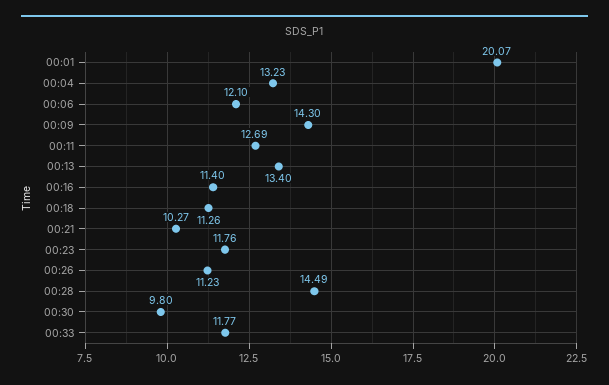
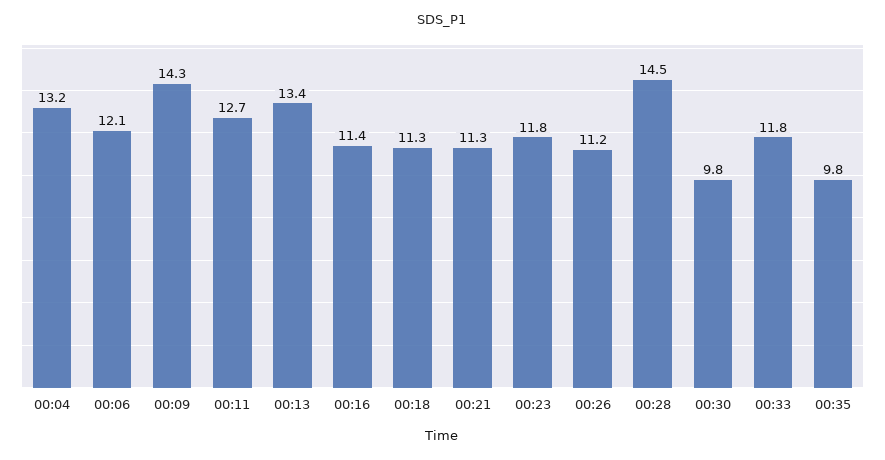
00:01: 20.07 -> none
00:21: 10.27 -> 11.3
00:35: none -> 9.8

